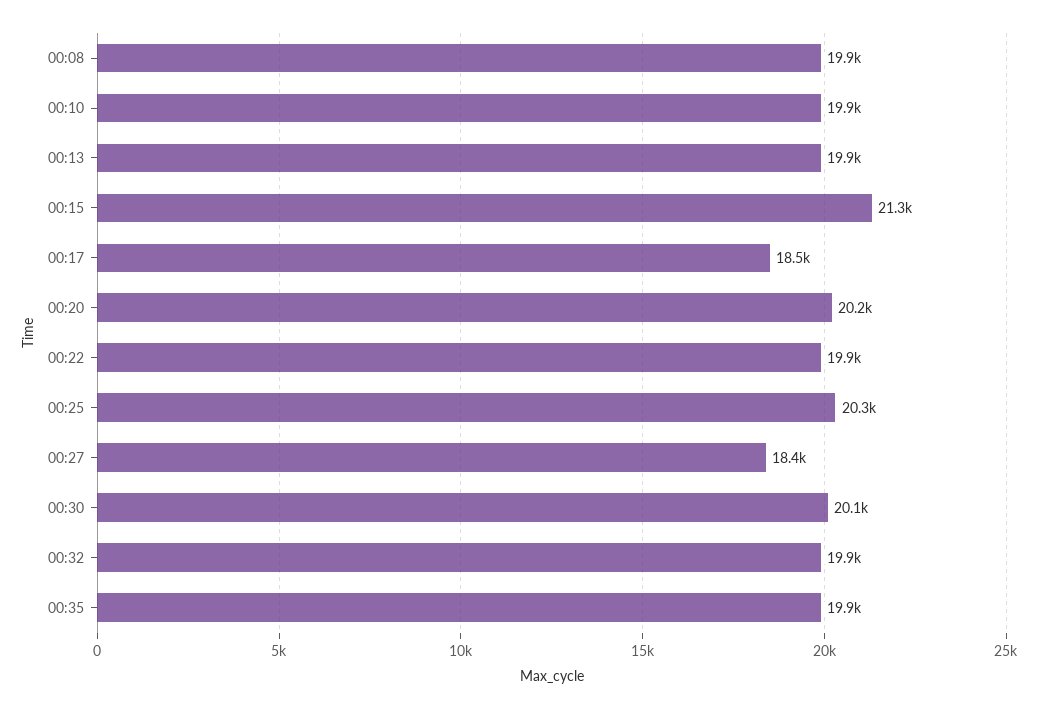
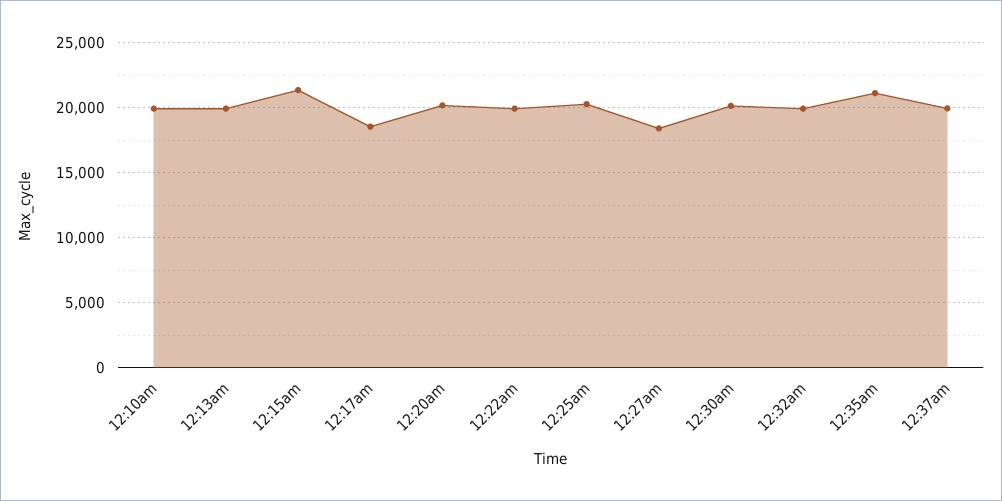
00:08: 19900 -> none
00:35: 19900 -> 21000
12:37am: none -> 20000

